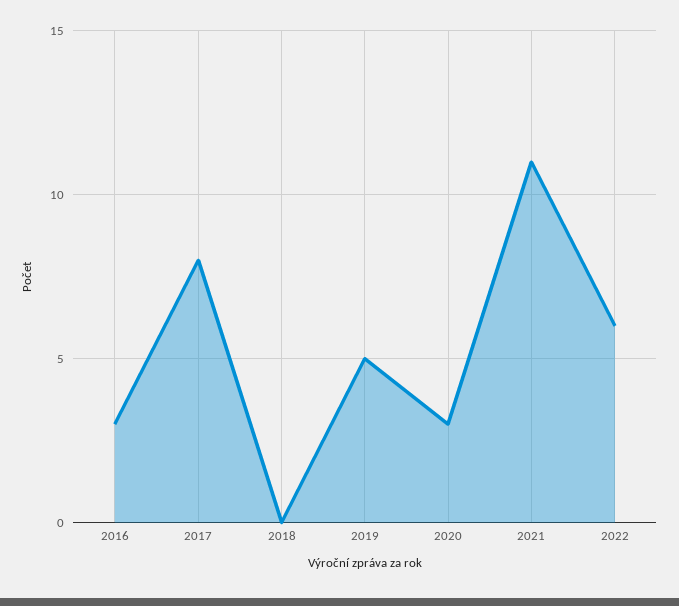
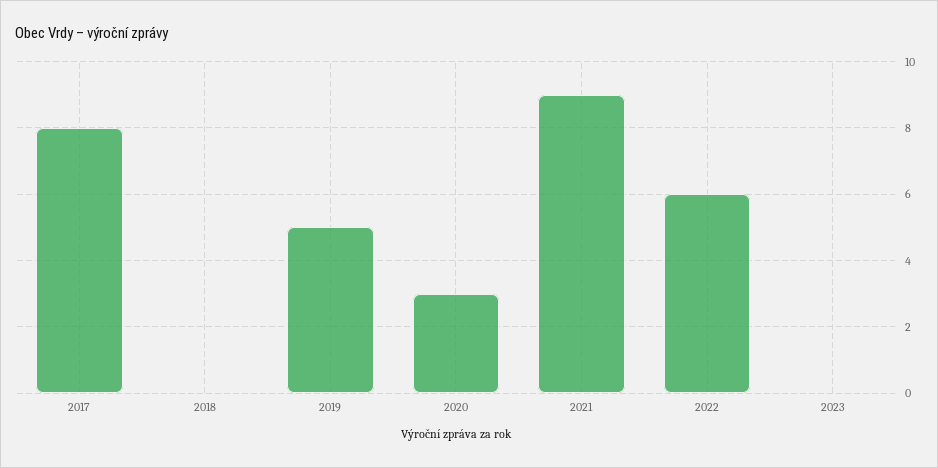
2016: 3 -> none
2021: 11 -> 9
2023: none -> 0

